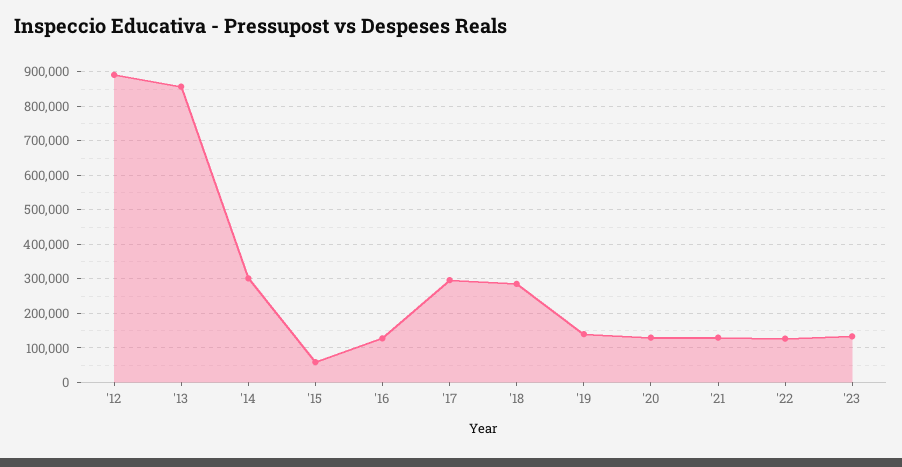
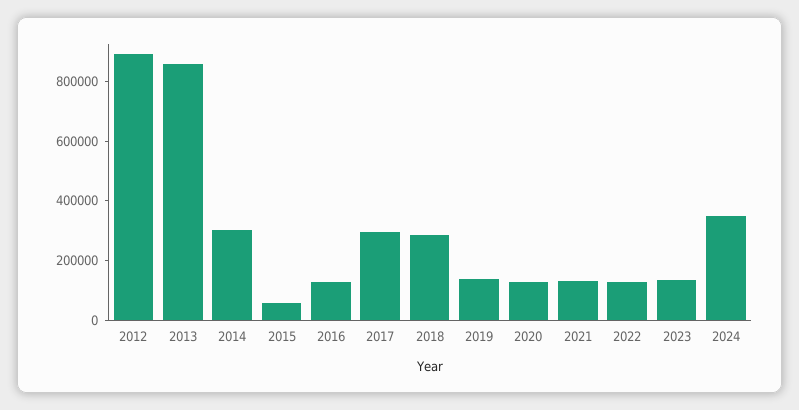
2024: none -> 350000

